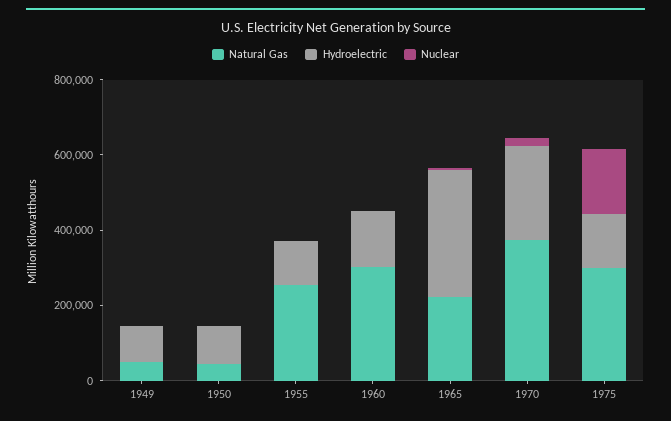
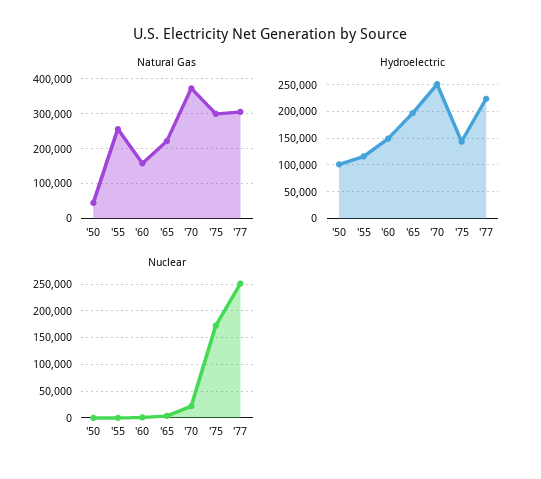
Natural Gas, 1949: 50000 -> none
Hydroelectric, 1949: 100000 -> none
Nuclear, 1949: 0 -> none
Natural Gas, 1960: 300000 -> 160000
Hydroelectric, 1965: 350000 -> 200000
Natural Gas, '77: none -> 300000
Hydroelectric, '77: none -> 225000
Nuclear, '77: none -> 250000

